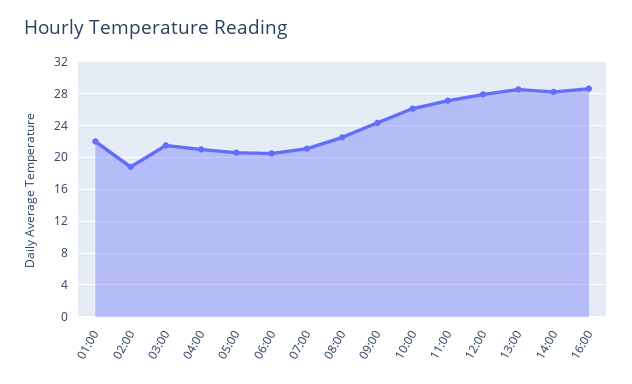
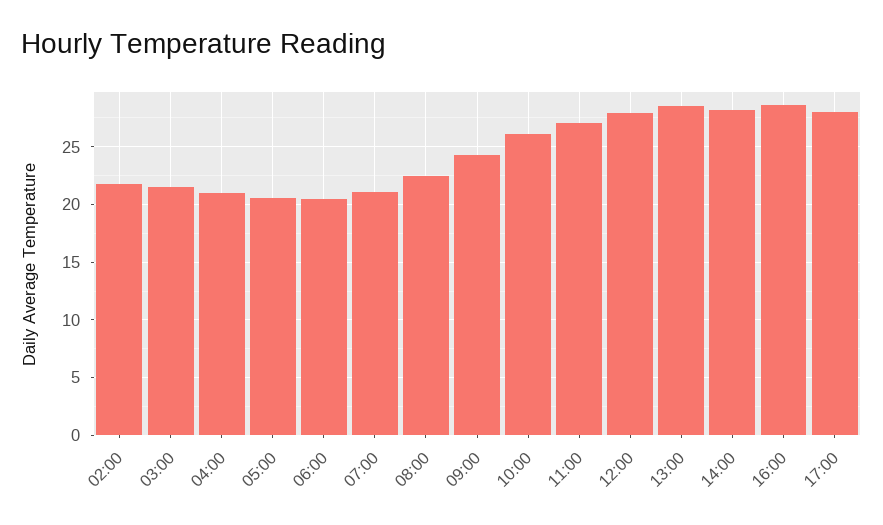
01:00: 22 -> none
02:00: 19 -> 22
17:00: none -> 28

